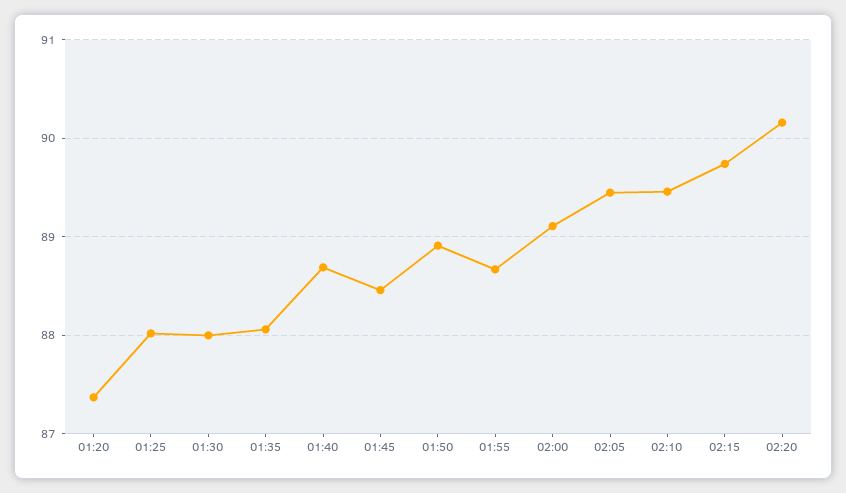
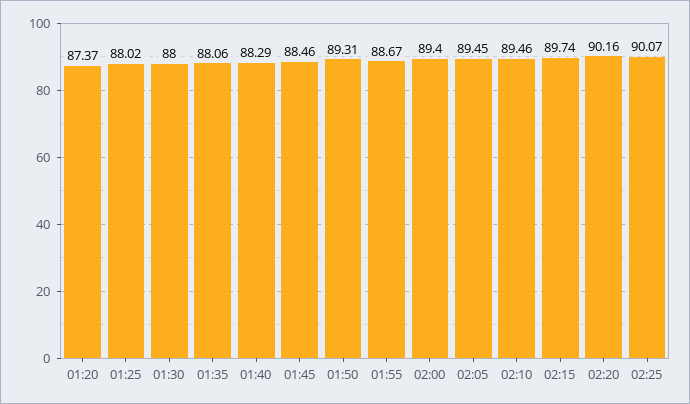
01:40: 88.7 -> 88.29
01:50: 88.9 -> 89.31
02:00: 89.1 -> 89.4
02:25: none -> 90.07

